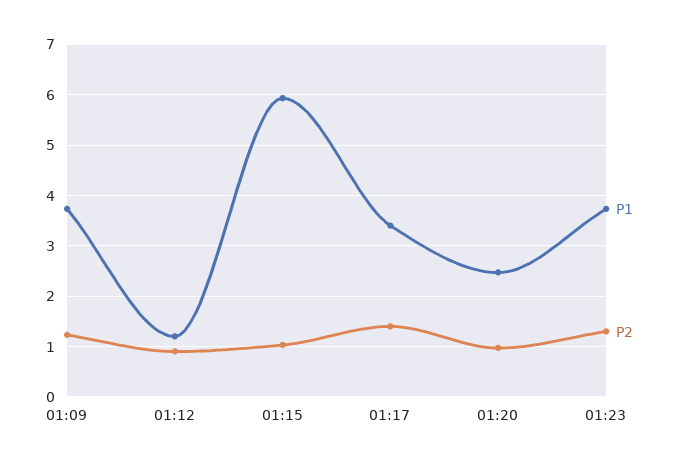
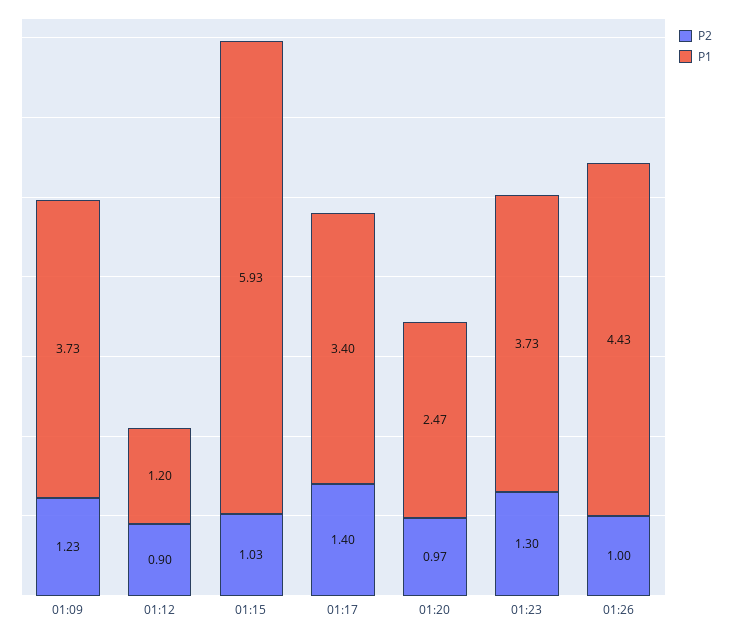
P2, 01:26: none -> 1
P1, 01:26: none -> 4.43

